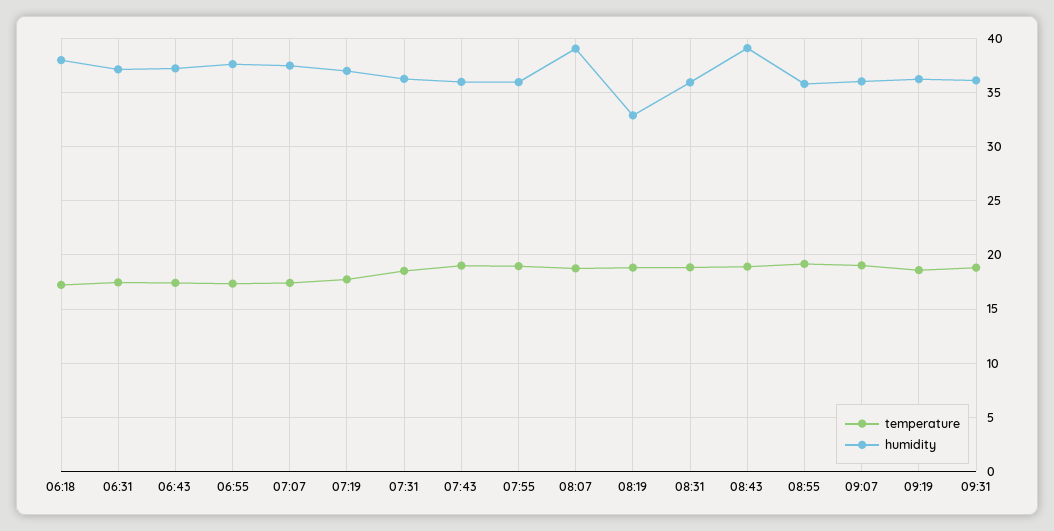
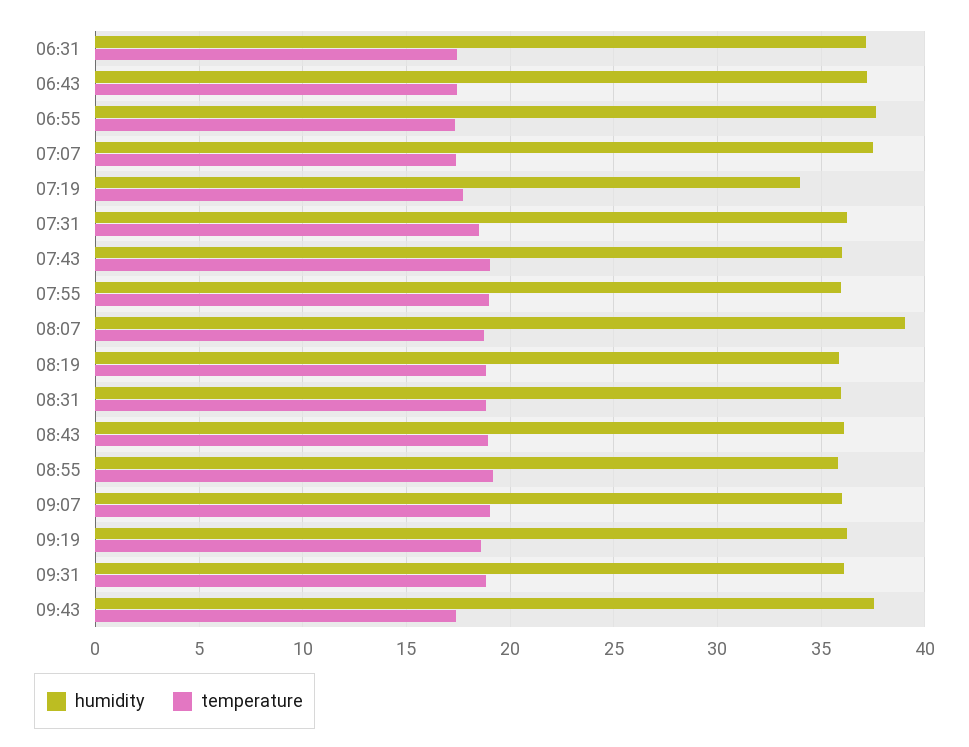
temperature, 06:18: 17 -> none
humidity, 06:18: 38 -> none
humidity, 07:19: 37 -> 34
humidity, 08:19: 33 -> 36
humidity, 08:43: 39 -> 36
humidity, 09:43: none -> 37.5
temperature, 09:43: none -> 17.5

